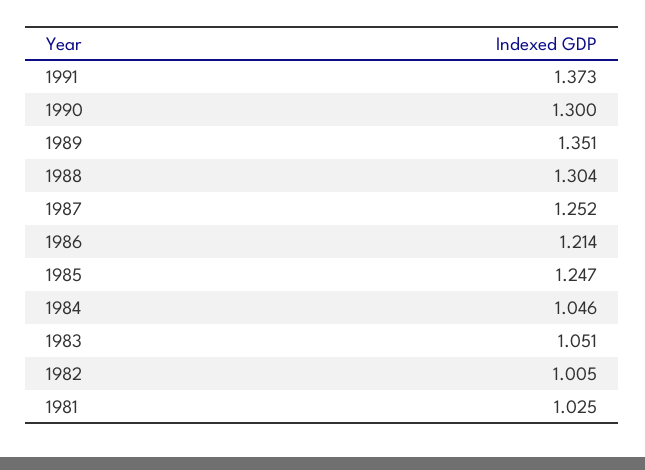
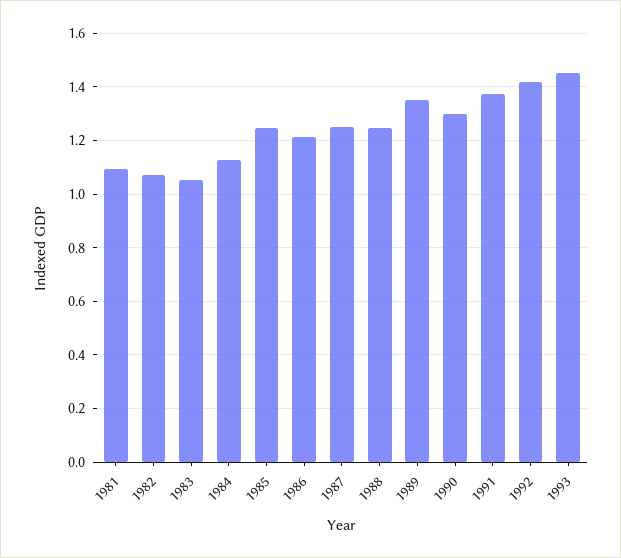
1988: 1.304 -> 1.25
1984: 1.046 -> 1.125
1982: 1.005 -> 1.075
1981: 1.025 -> 1.1
1992: none -> 1.425
1993: none -> 1.45

